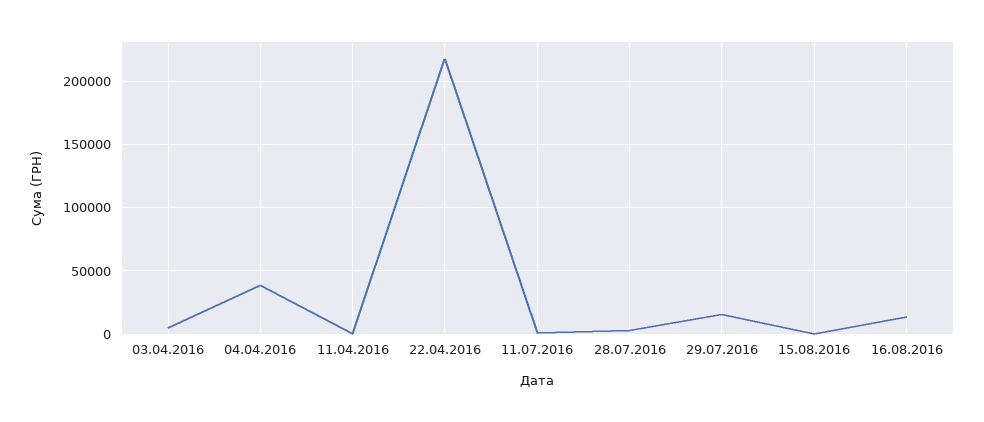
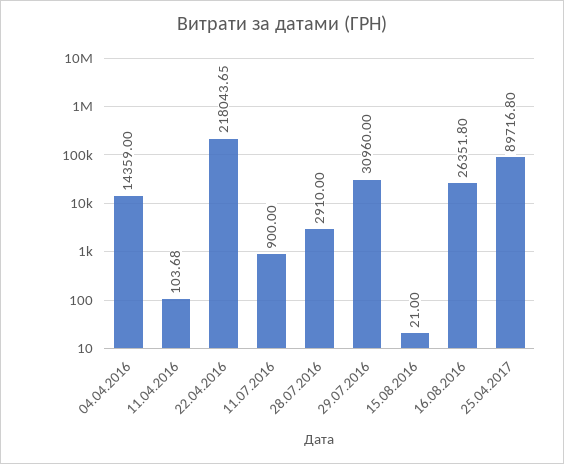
03.04.2016: 5000 -> none
04.04.2016: 40000 -> 14359
29.07.2016: 15000 -> 30960
16.08.2016: 15000 -> 26351.8
25.04.2017: none -> 89716.8

